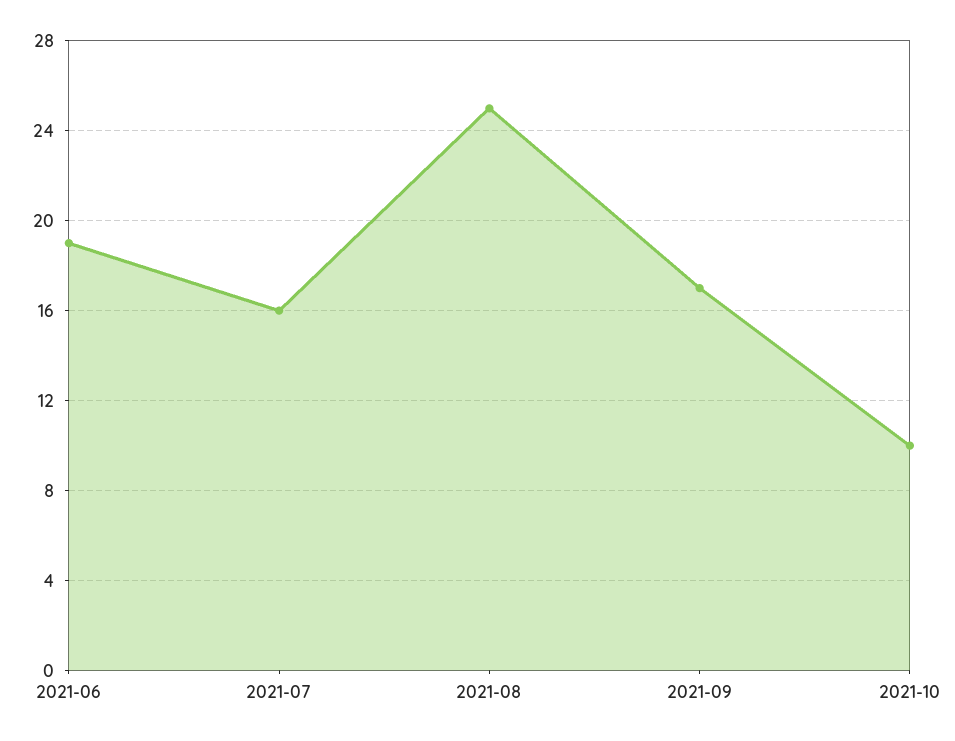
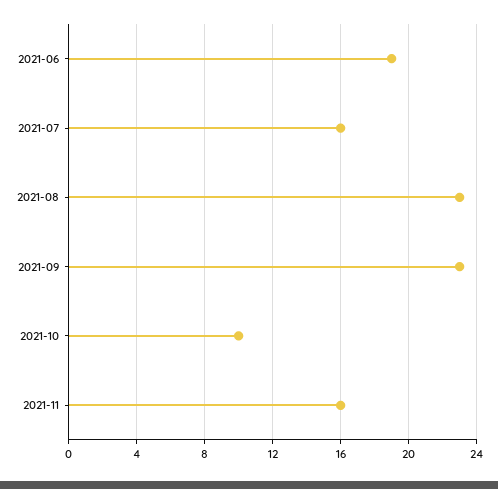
2021-08: 25 -> 23
2021-09: 17 -> 23
2021-11: none -> 16

